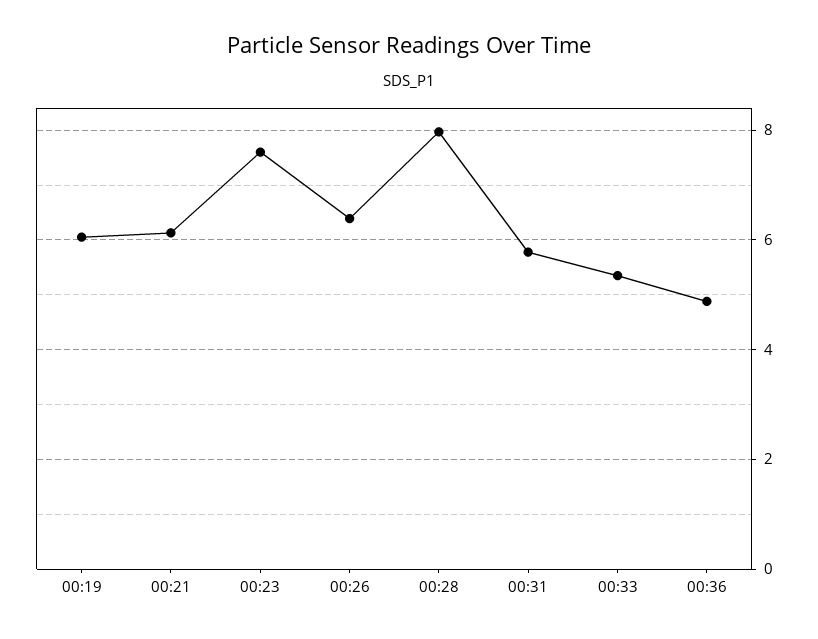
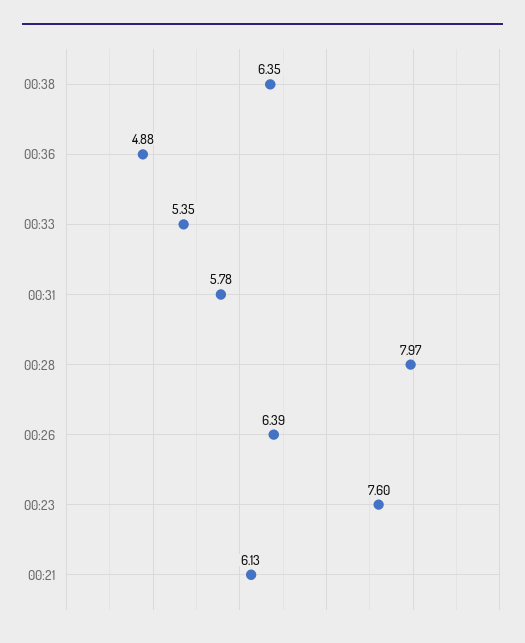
00:19: 6 -> none
00:38: none -> 6.35

